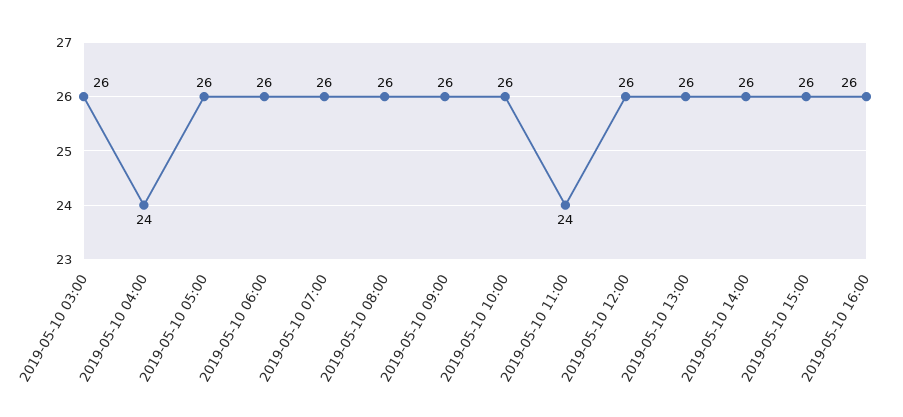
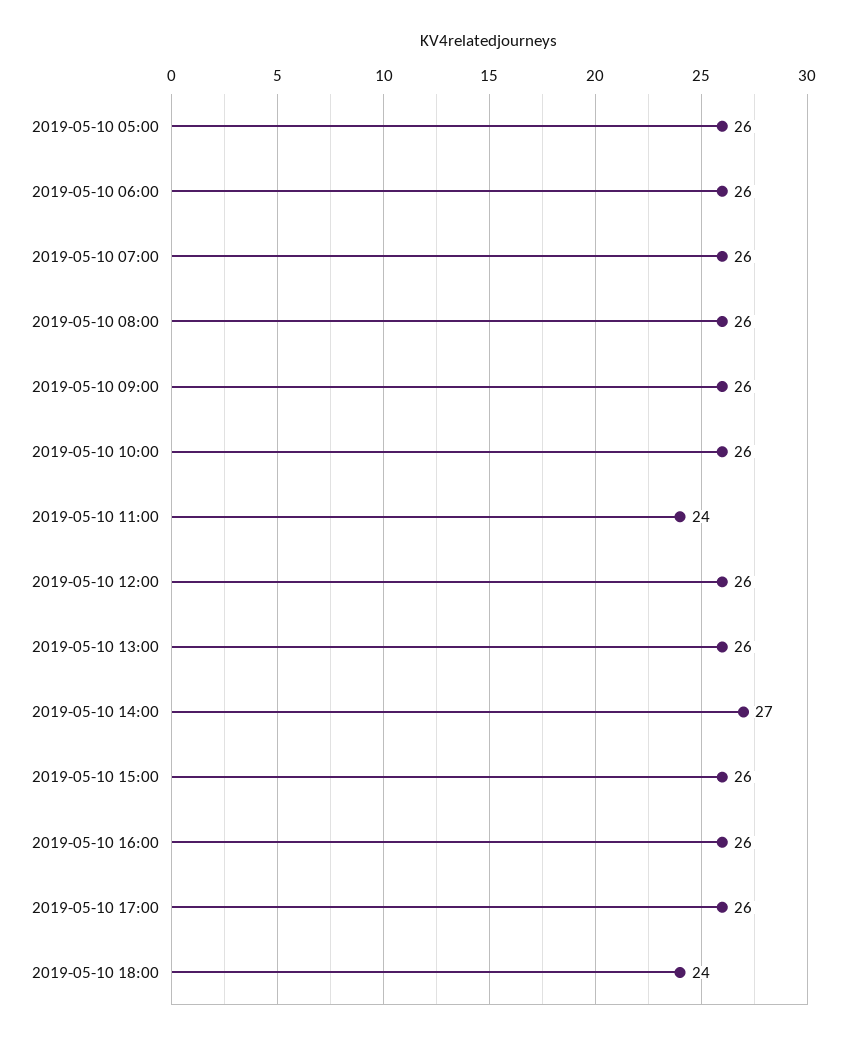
2019-05-10 03:00: 26 -> none
2019-05-10 04:00: 24 -> none
2019-05-10 14:00: 26 -> 27
2019-05-10 17:00: none -> 26
2019-05-10 18:00: none -> 24

